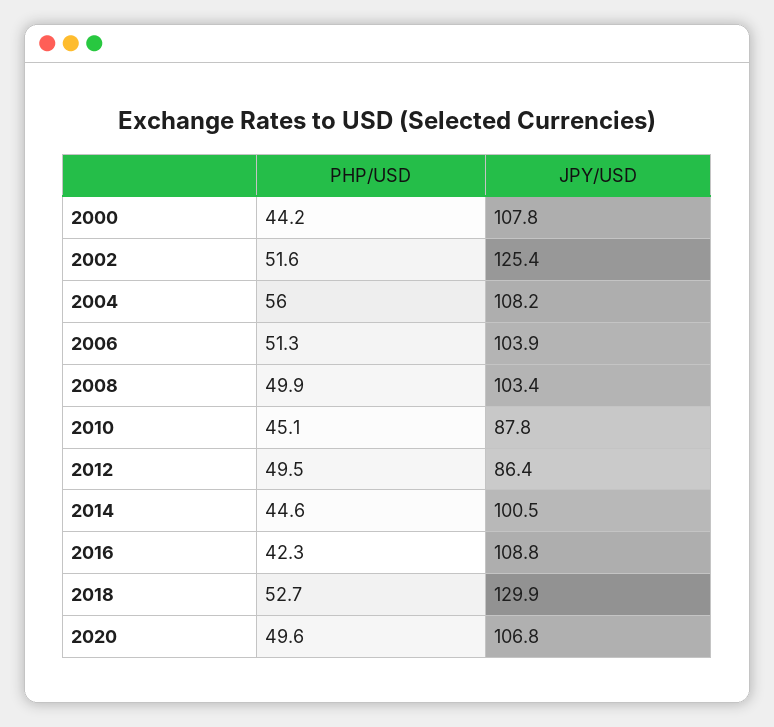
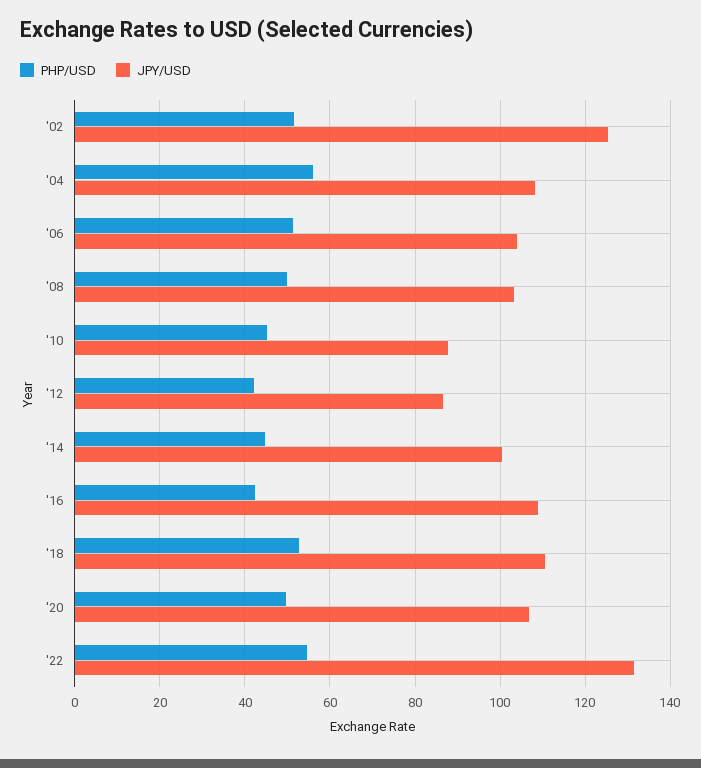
PHP/USD, 2000: 44.2 -> none
JPY/USD, 2000: 107.8 -> none
PHP/USD, 2012: 49.5 -> 42
JPY/USD, 2018: 129.9 -> 110
PHP/USD, '22: none -> 54
JPY/USD, '22: none -> 132

